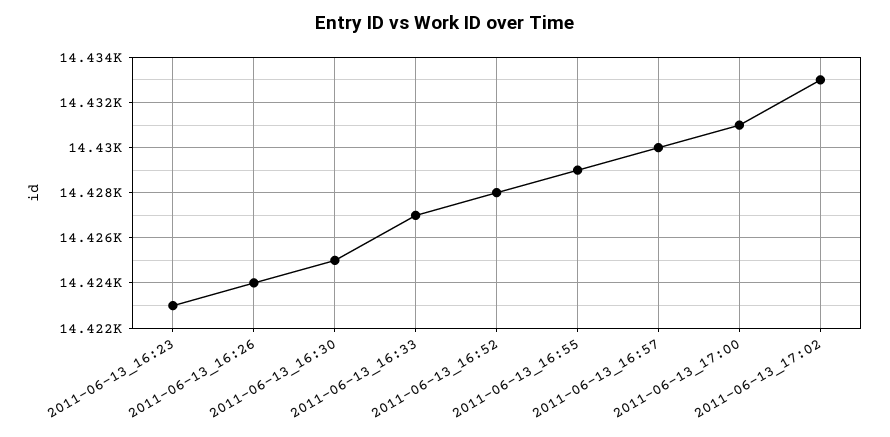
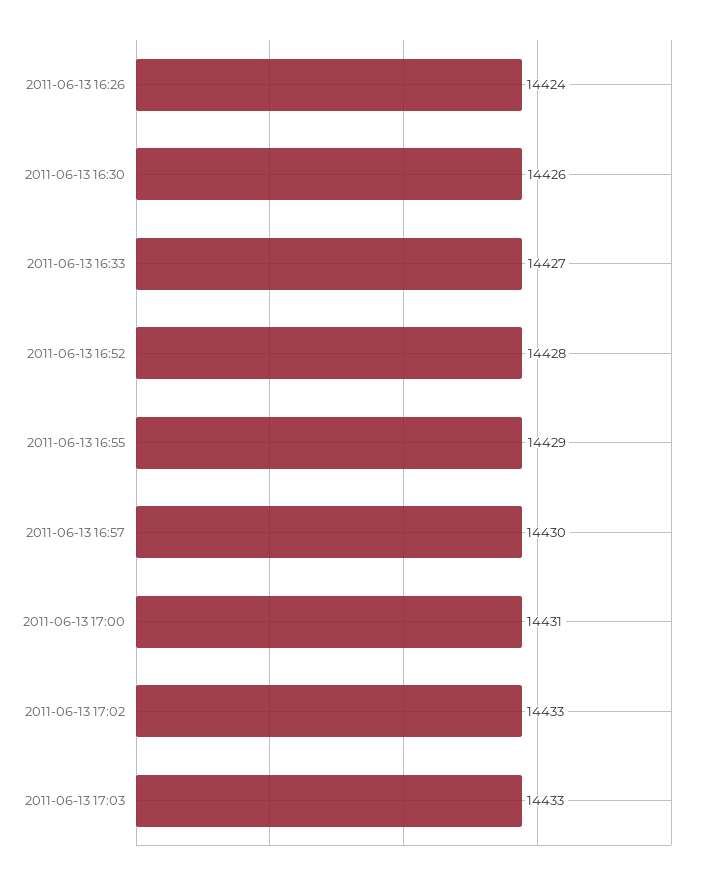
2011-06-13_16:23: 14423 -> none
2011-06-13_16:30: 14425 -> 14426
2011-06-13 17:03: none -> 14433

